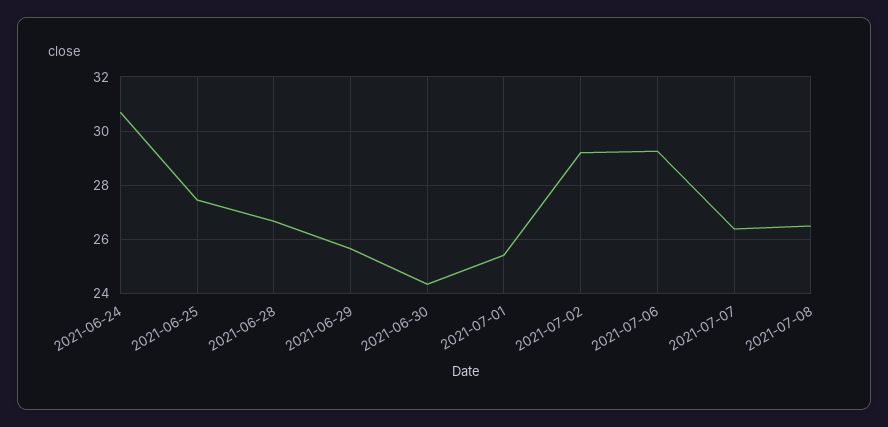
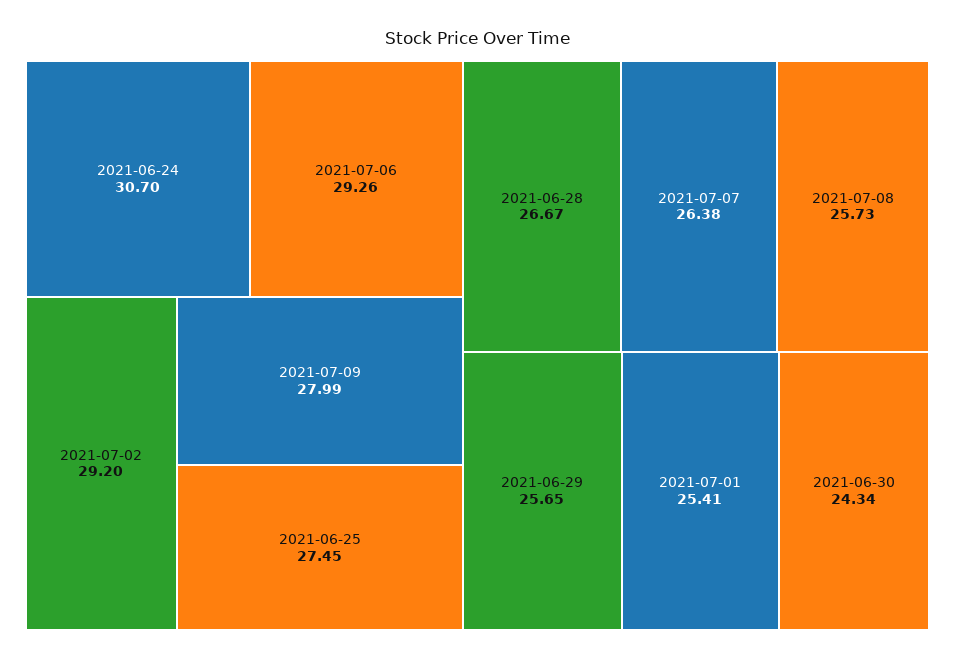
2021-07-08: 26.5 -> 25.73
2021-07-09: none -> 27.99

